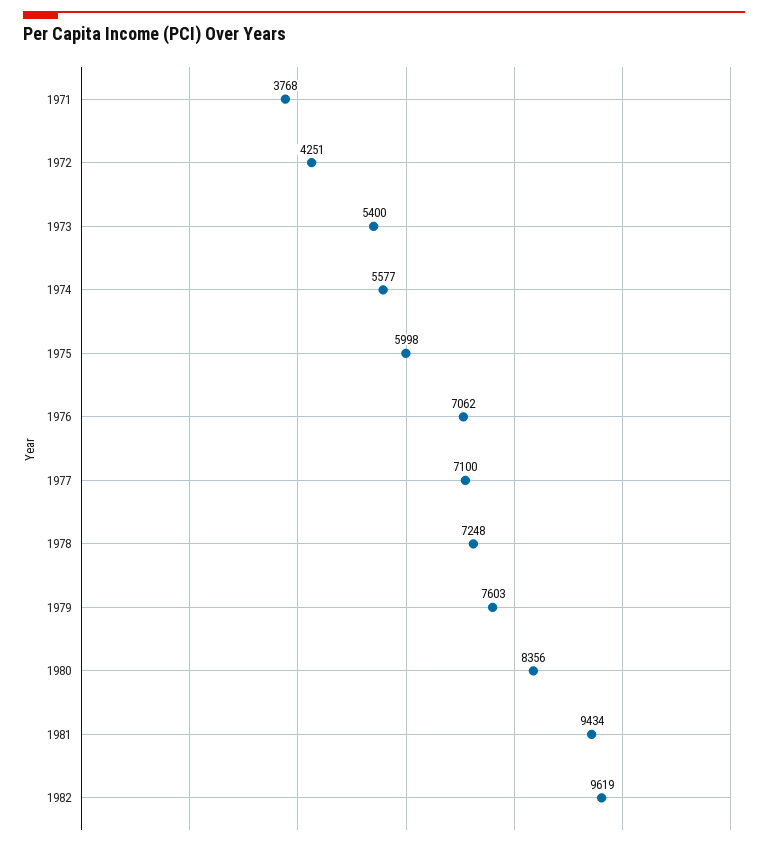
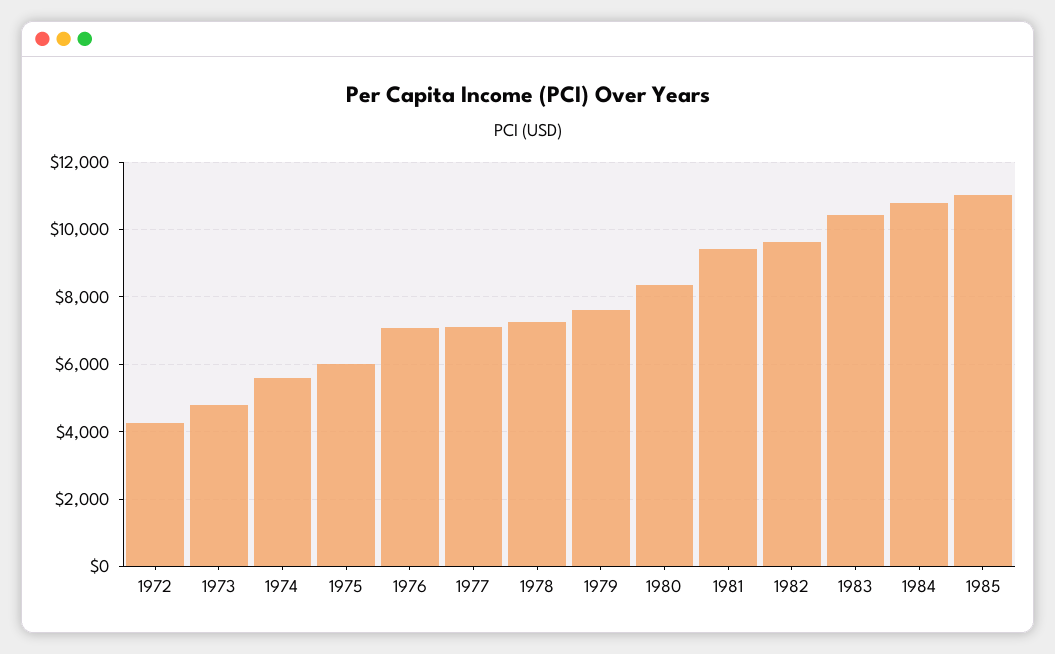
1971: 3768 -> none
1973: 5400 -> 4800
1983: none -> 10400
1984: none -> 10800
1985: none -> 11000

